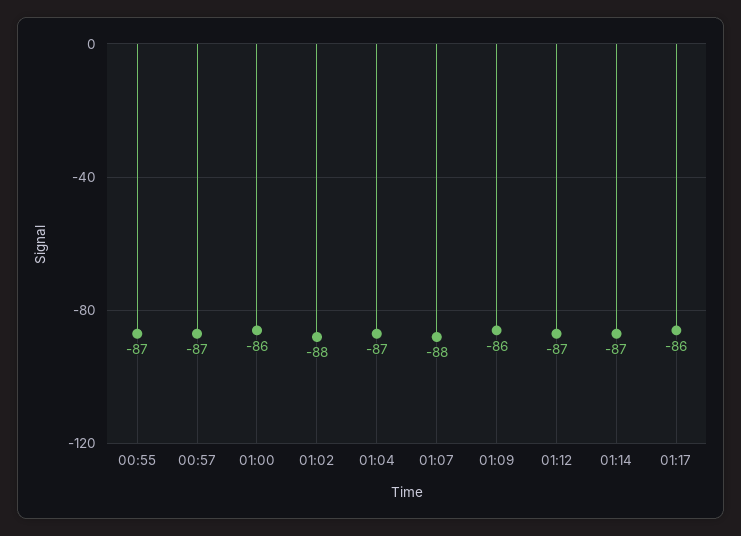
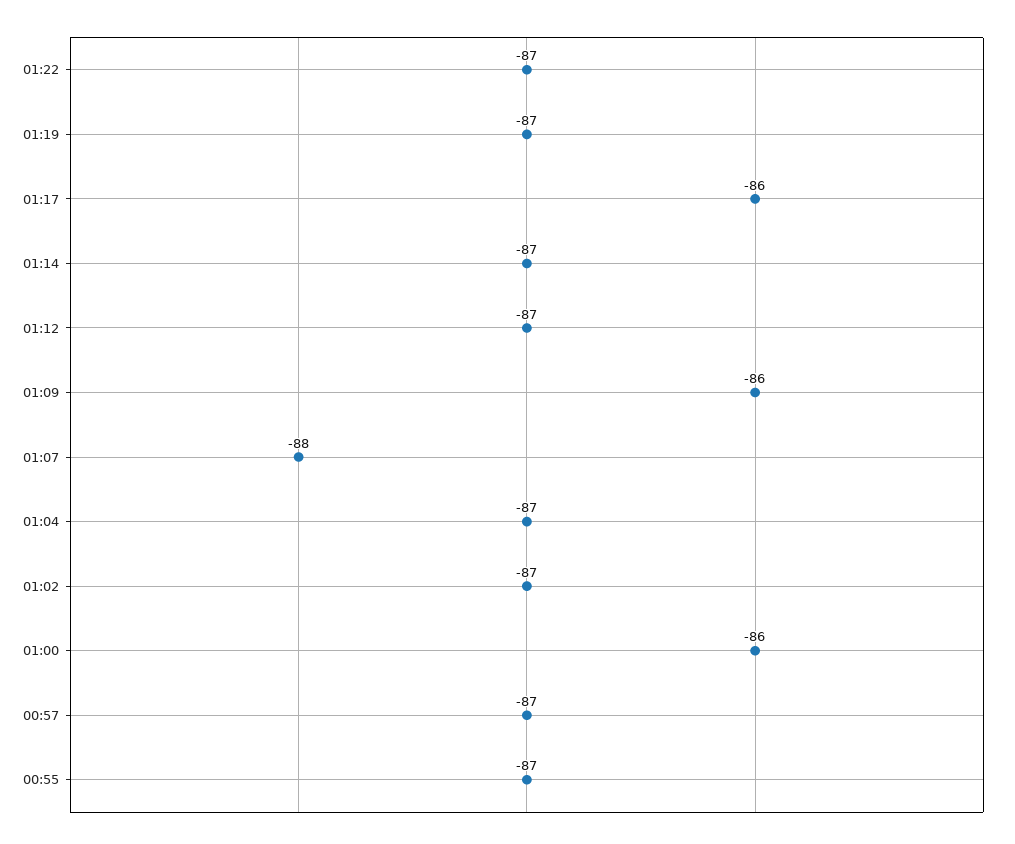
01:02: -88 -> -87
01:22: none -> -87
01:19: none -> -87

